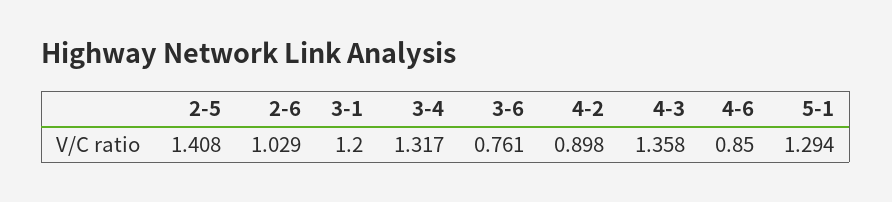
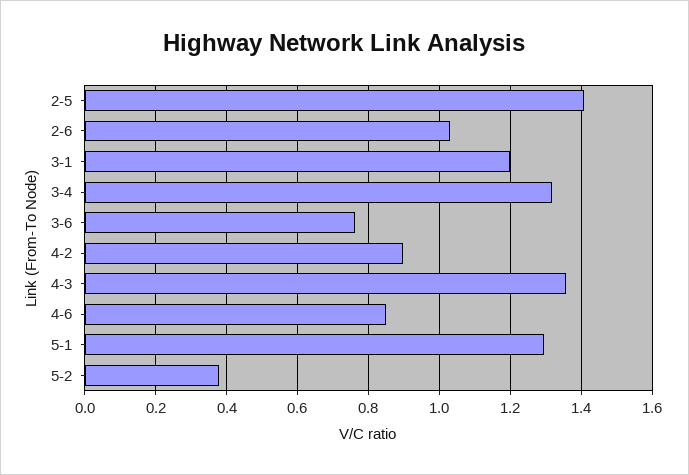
5-2: none -> 0.38

